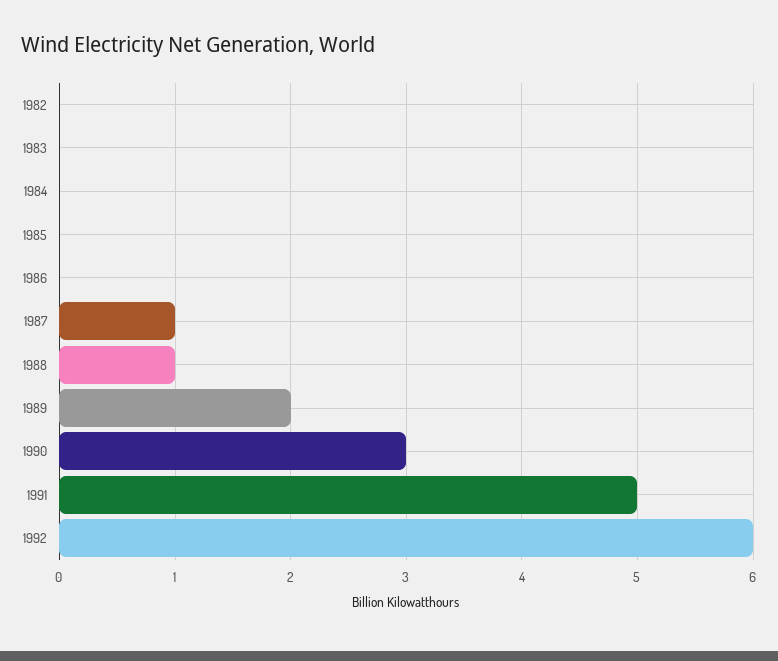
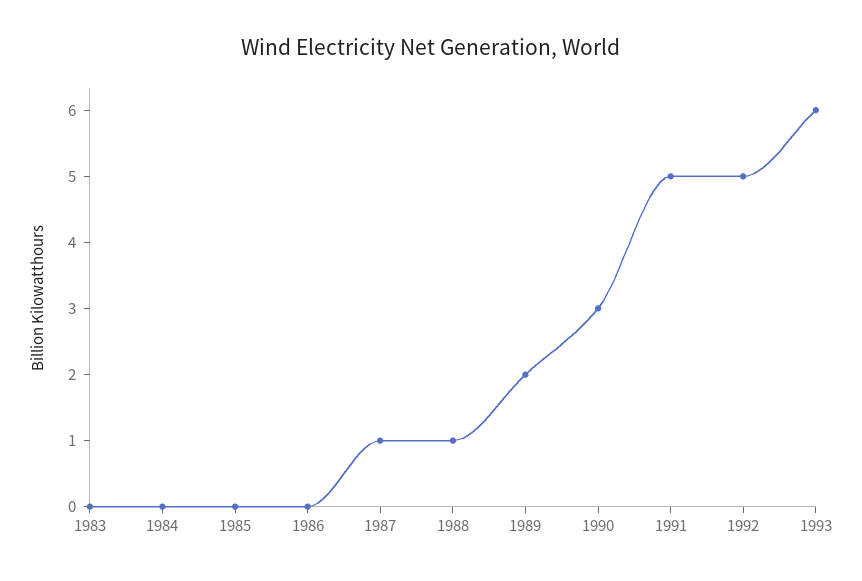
1982: 0 -> none
1992: 6 -> 5
1993: none -> 6

